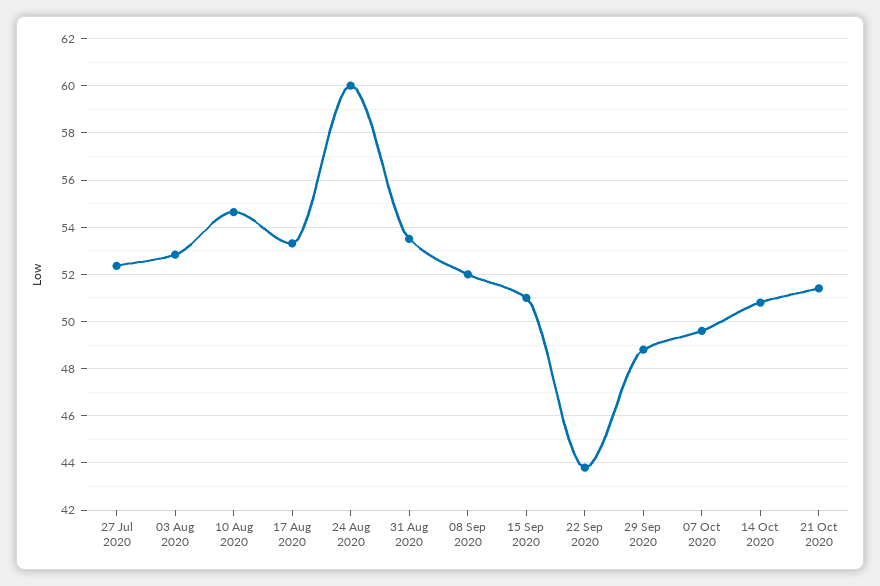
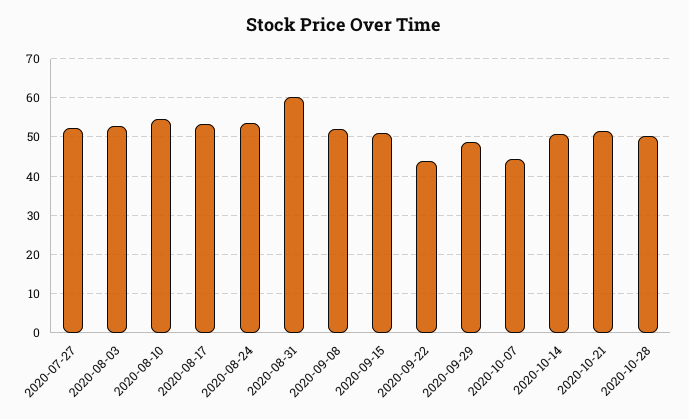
24 Aug 2020: 60 -> 54
31 Aug 2020: 53.5 -> 60
07 Oct 2020: 49.5 -> 44
2020-10-28: none -> 50

